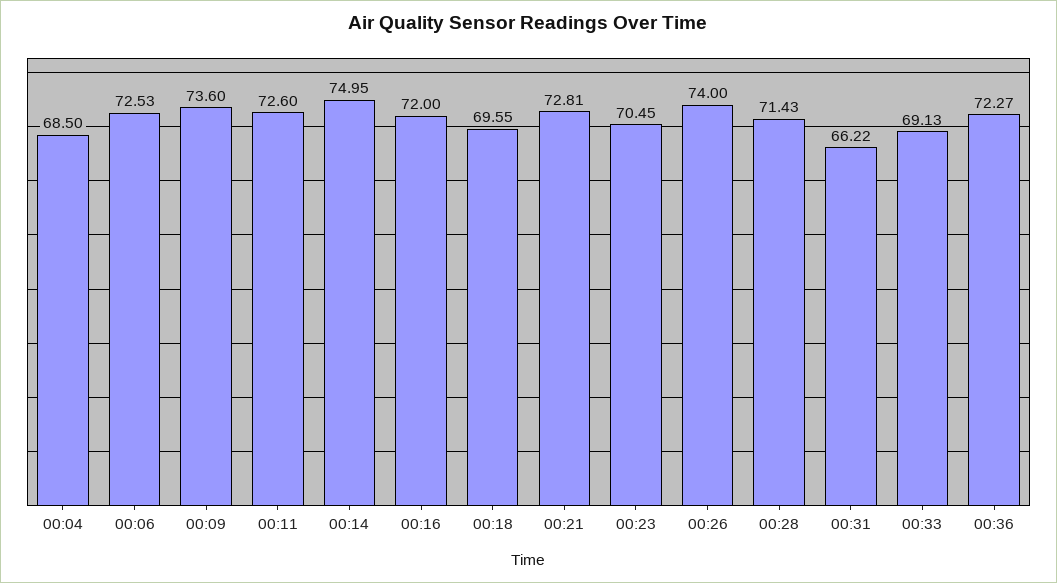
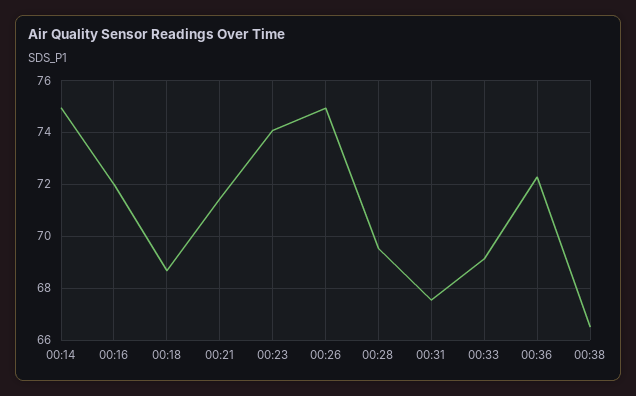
00:04: 68.5 -> none
00:06: 72.53 -> none
00:09: 73.6 -> none
00:11: 72.6 -> none
00:18: 69.55 -> 68.75
00:21: 72.81 -> 71.5
00:23: 70.45 -> 74
00:26: 74 -> 75
00:28: 71.43 -> 69.5
00:31: 66.22 -> 67.5
00:38: none -> 66.5

